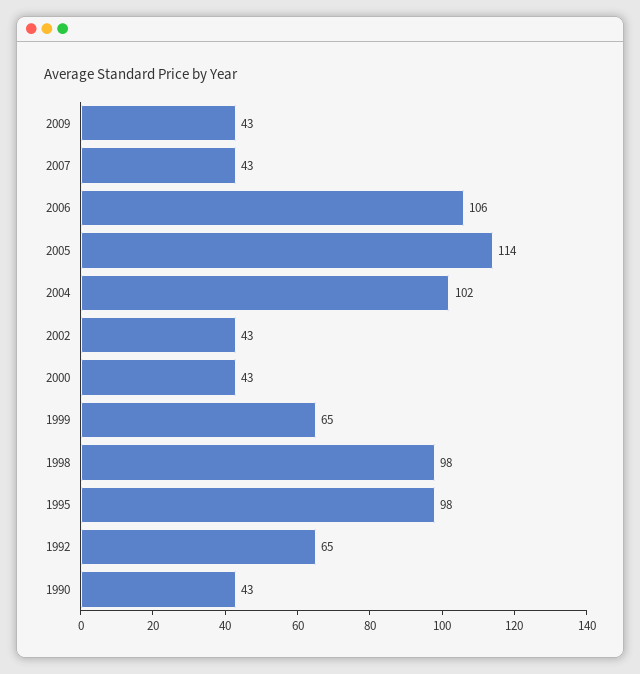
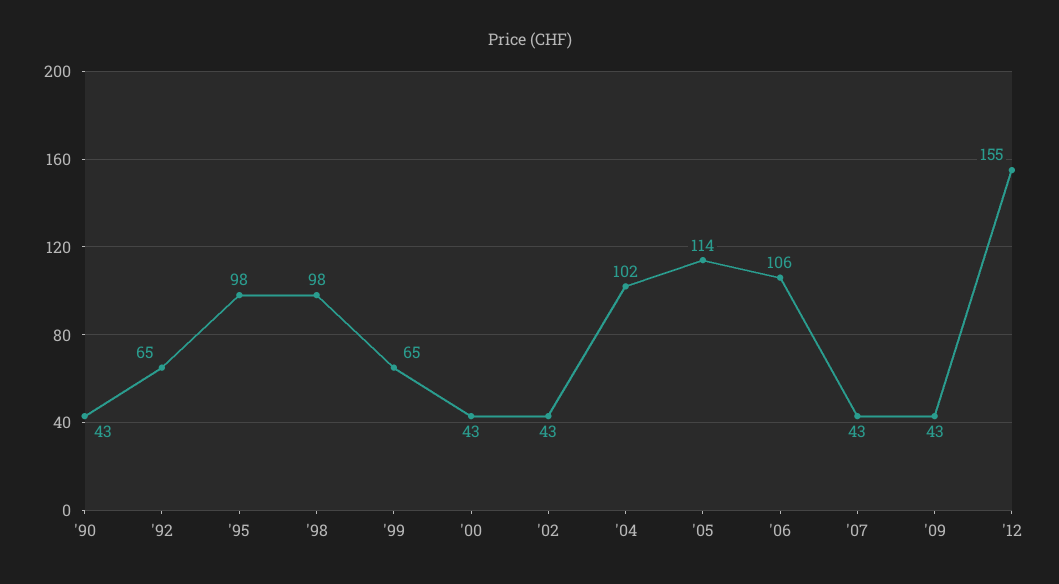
'12: none -> 155

